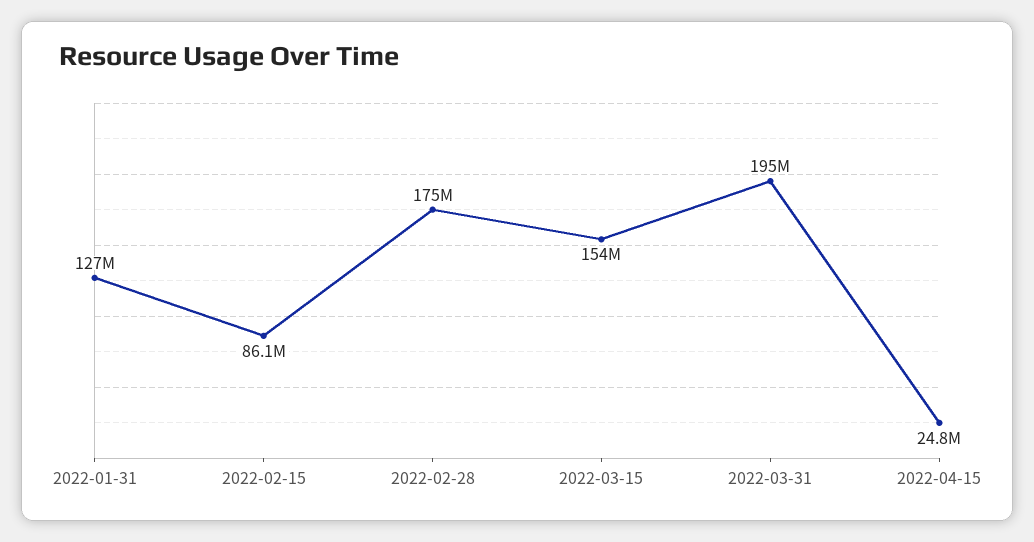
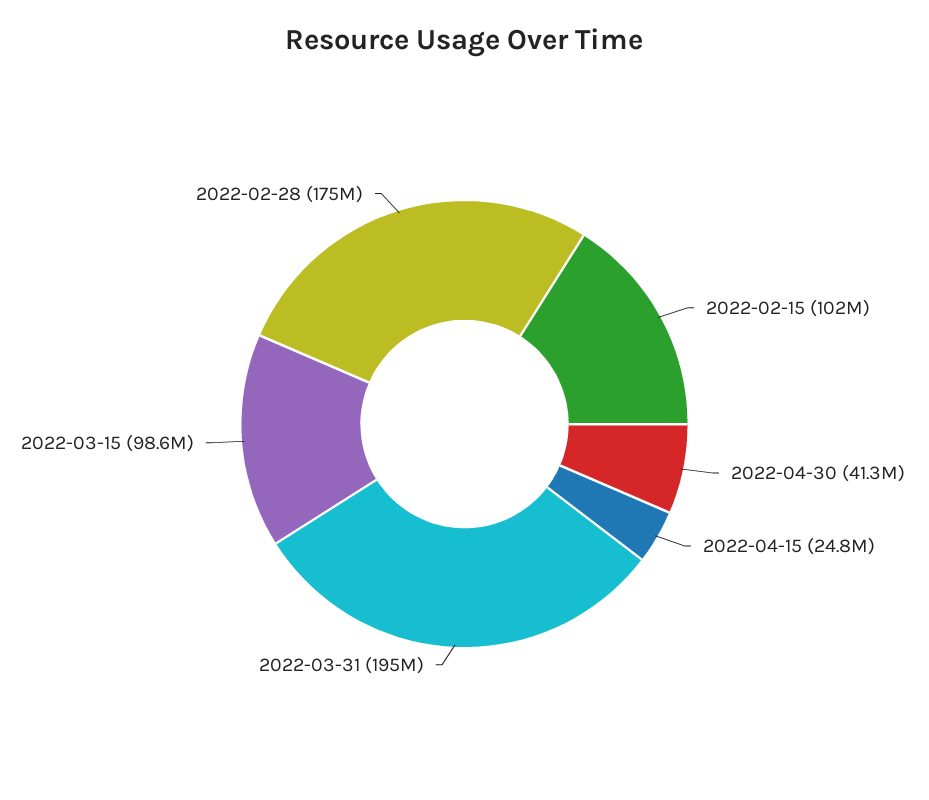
2022-01-31: 127000000 -> none
2022-02-15: 86100000 -> 102000000
2022-03-15: 154000000 -> 98600000
2022-04-30: none -> 41300000

